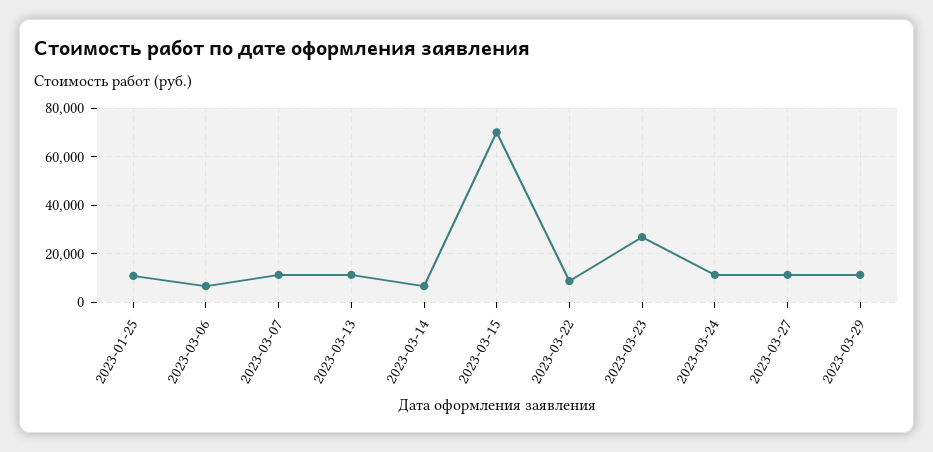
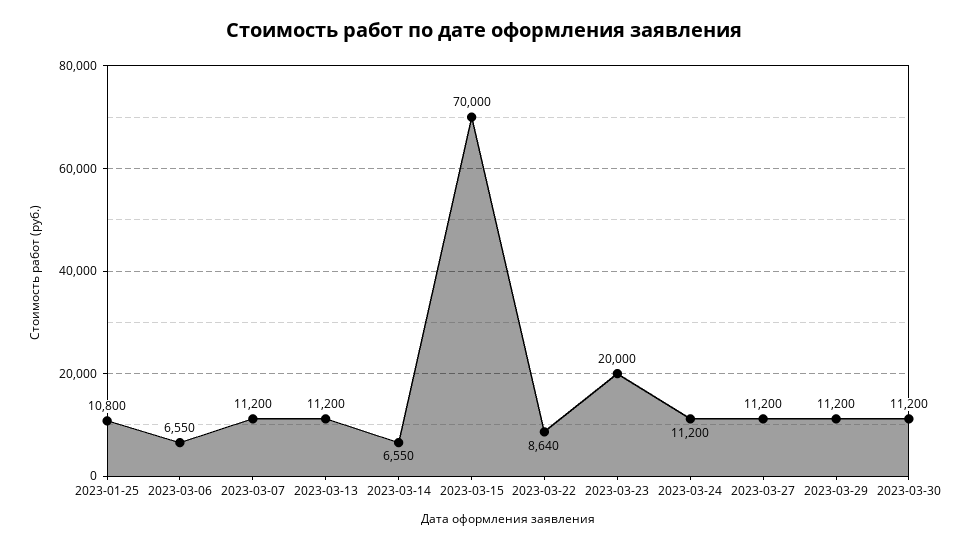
2023-03-23: 27500 -> 20000
2023-03-30: none -> 11200

